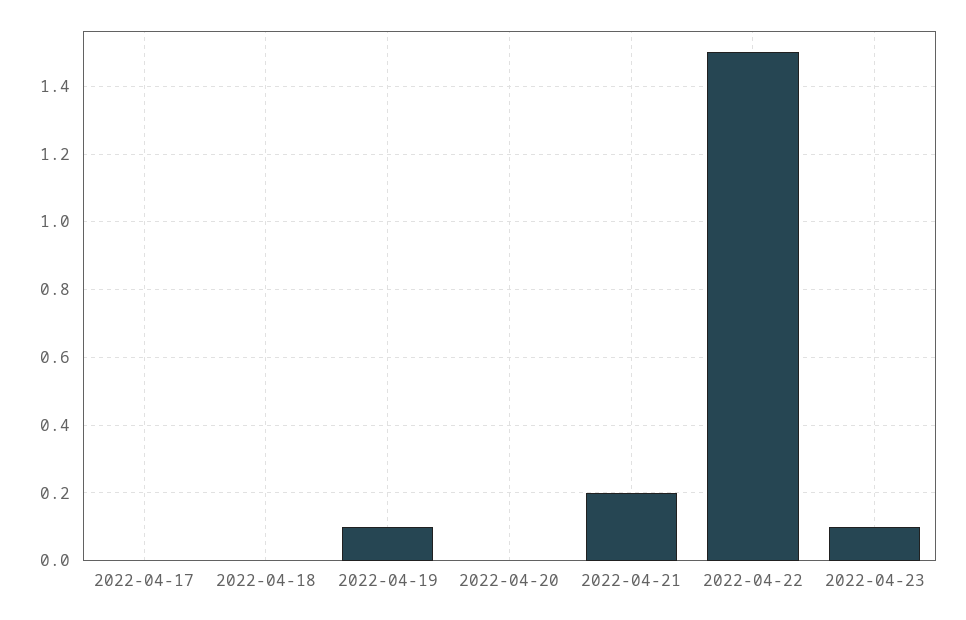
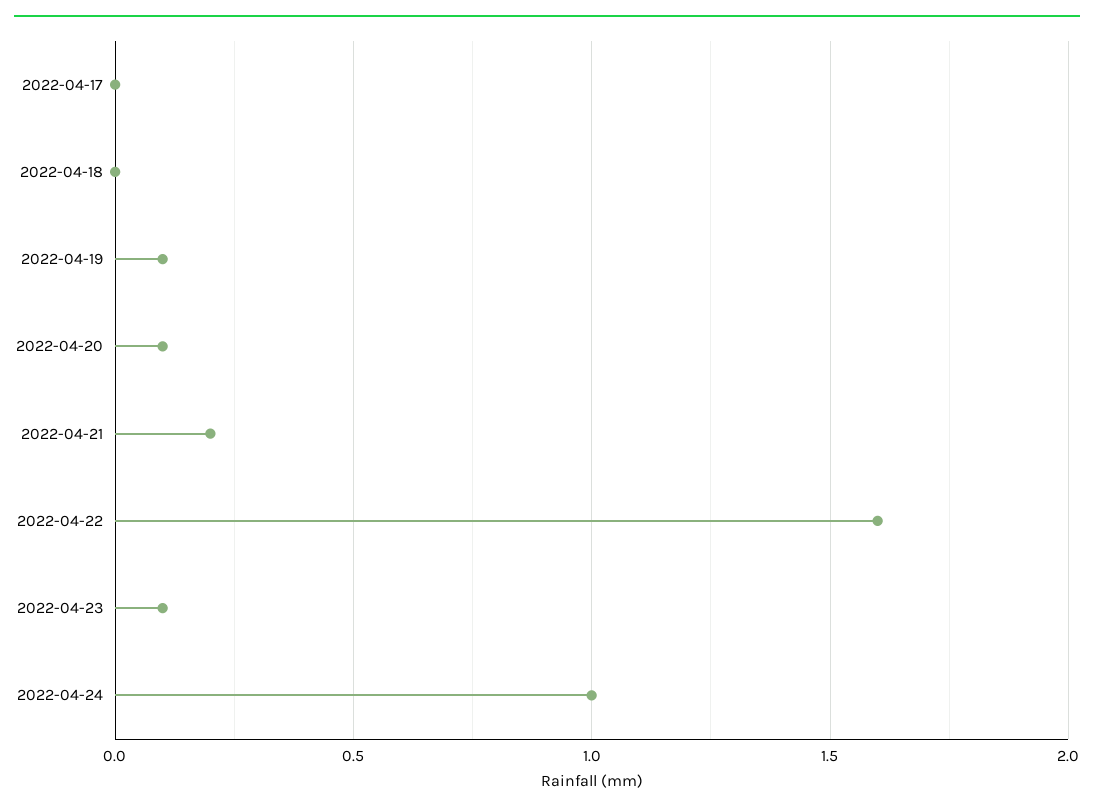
2022-04-20: 0 -> 0.1
2022-04-22: 1.5 -> 1.6
2022-04-24: none -> 1

